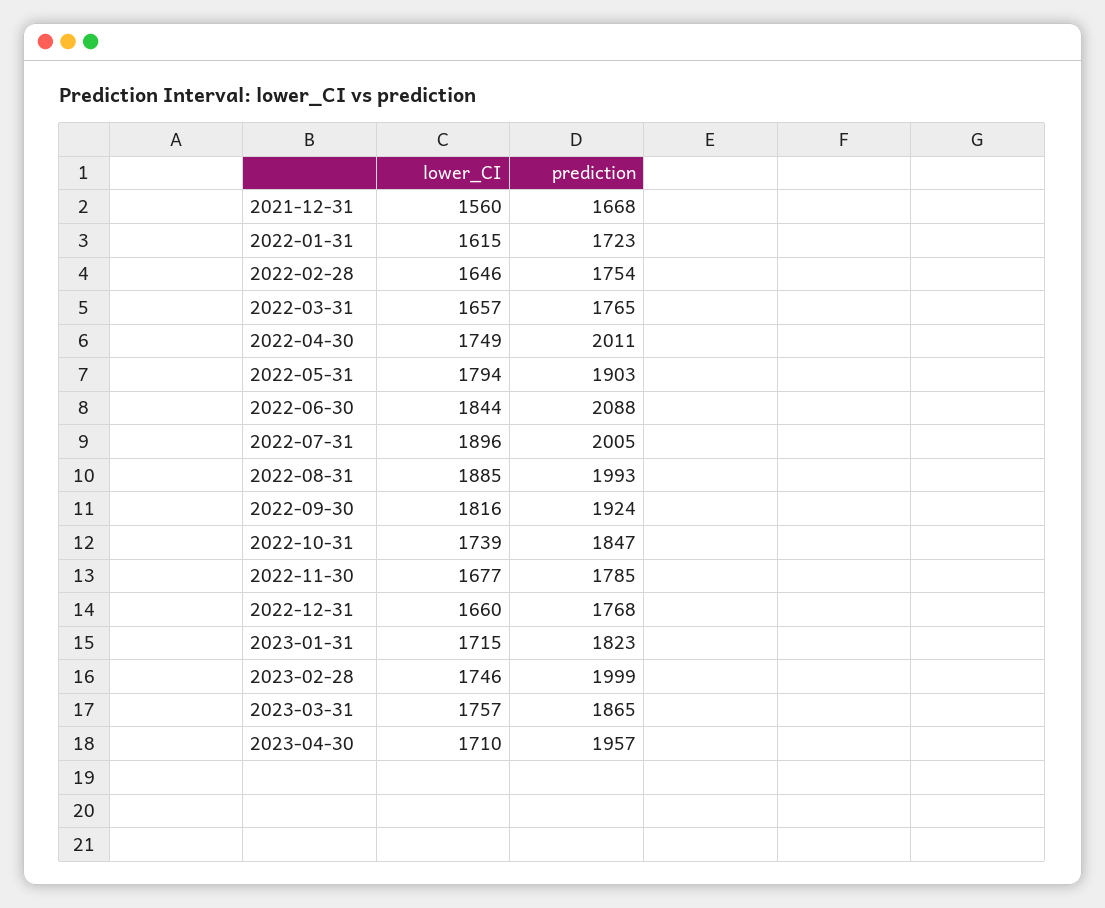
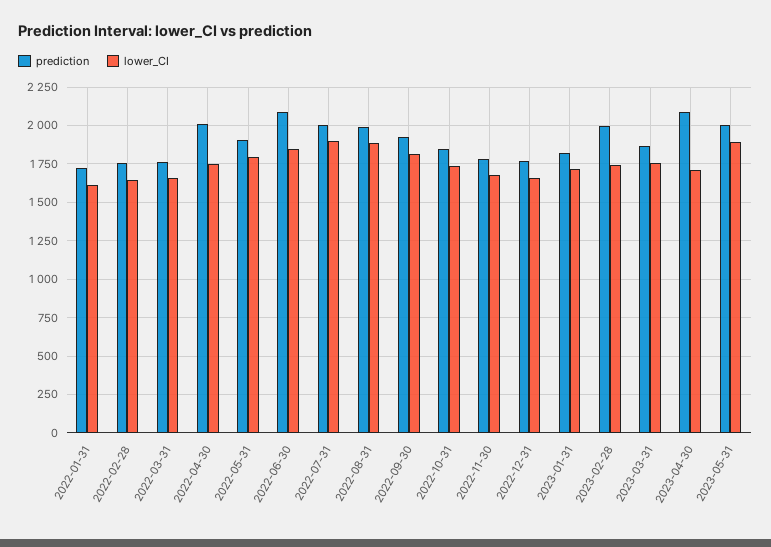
lower_CI, 2021-12-31: 1560 -> none
prediction, 2021-12-31: 1668 -> none
prediction, 2023-04-30: 1957 -> 2100
prediction, 2023-05-31: none -> 2000
lower_CI, 2023-05-31: none -> 1900

